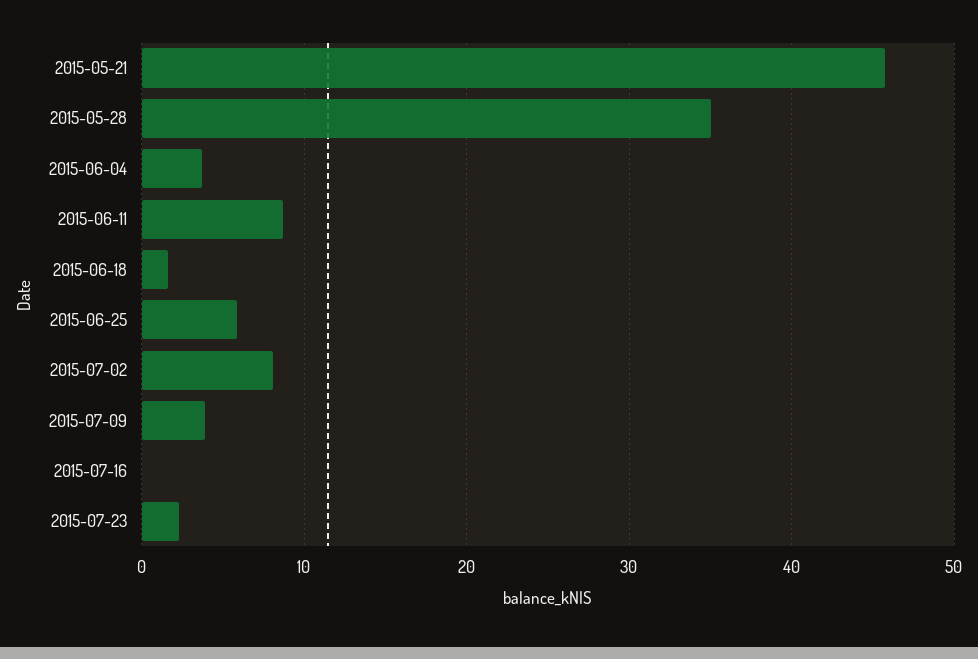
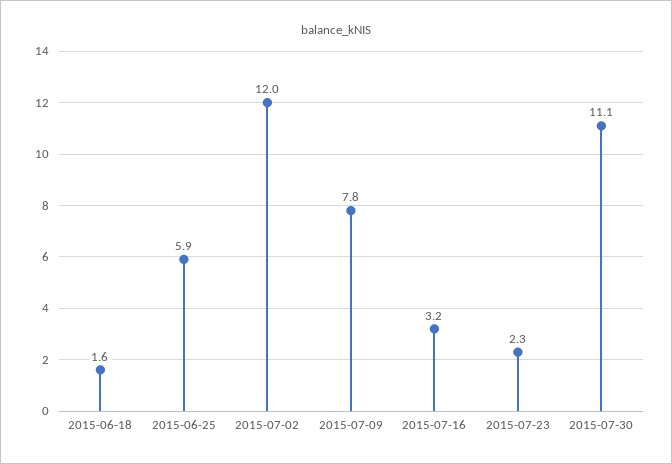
2015-05-21: 46 -> none
2015-05-28: 35 -> none
2015-06-04: 4 -> none
2015-06-11: 9 -> none
2015-07-02: 8 -> 12
2015-07-09: 4 -> 7.8
2015-07-16: 0 -> 3.2
2015-07-30: none -> 11.1

